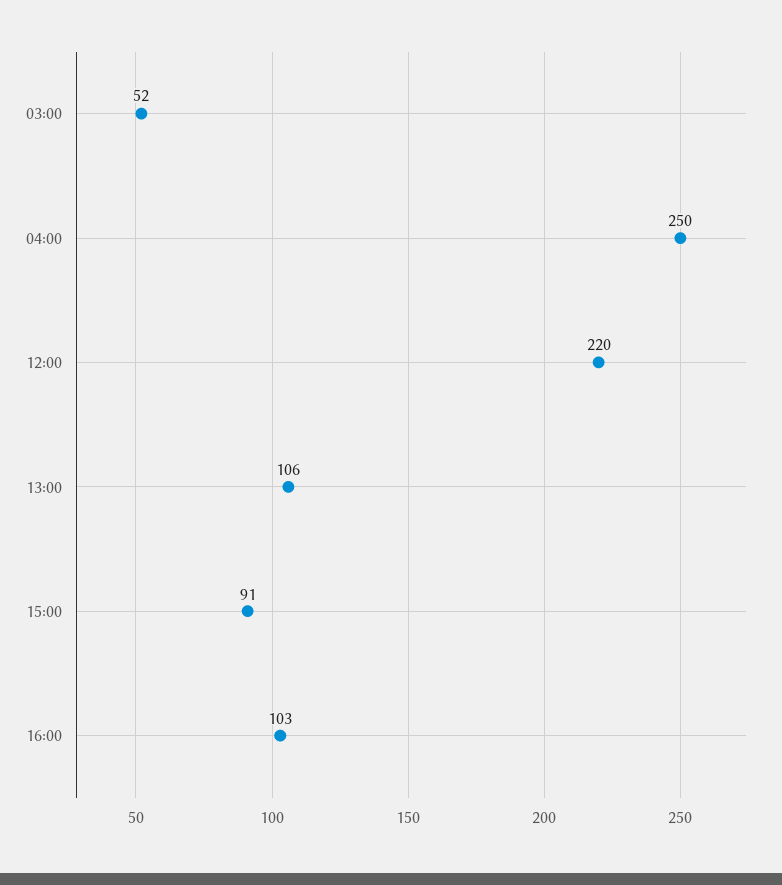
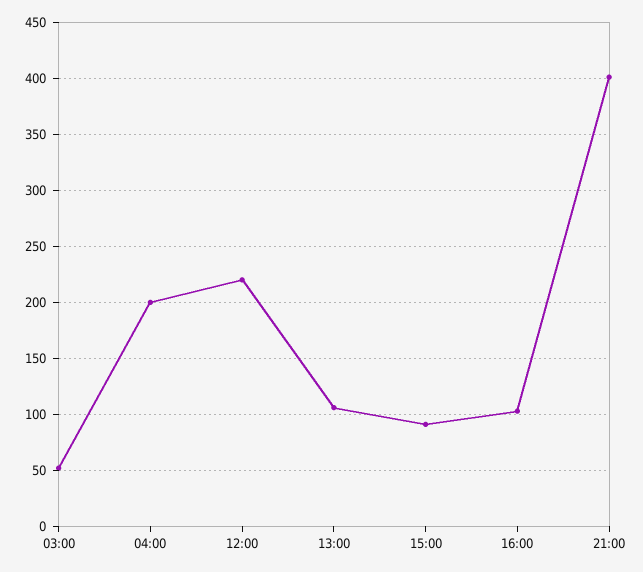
04:00: 250 -> 200
21:00: none -> 400

